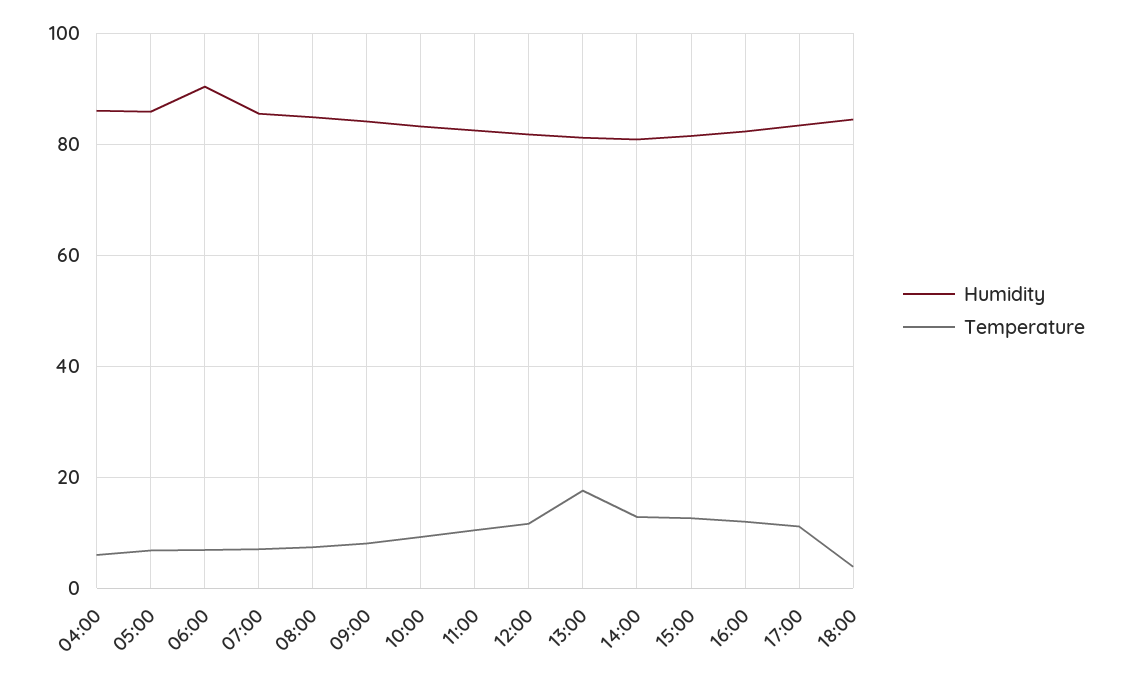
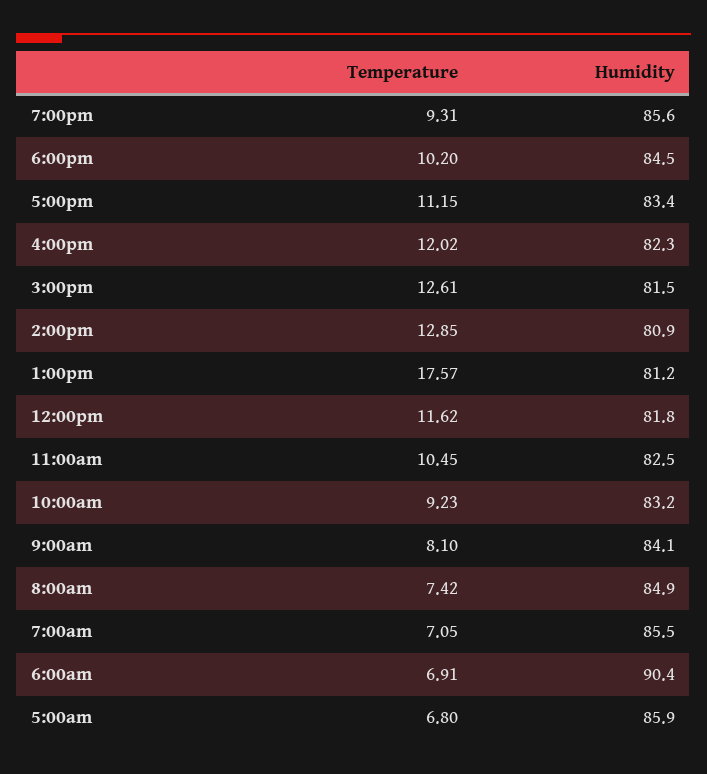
Humidity, 04:00: 86 -> none
Temperature, 04:00: 6 -> none
Temperature, 18:00: 4 -> 10.2
Temperature, 7:00pm: none -> 9.31
Humidity, 7:00pm: none -> 85.6

